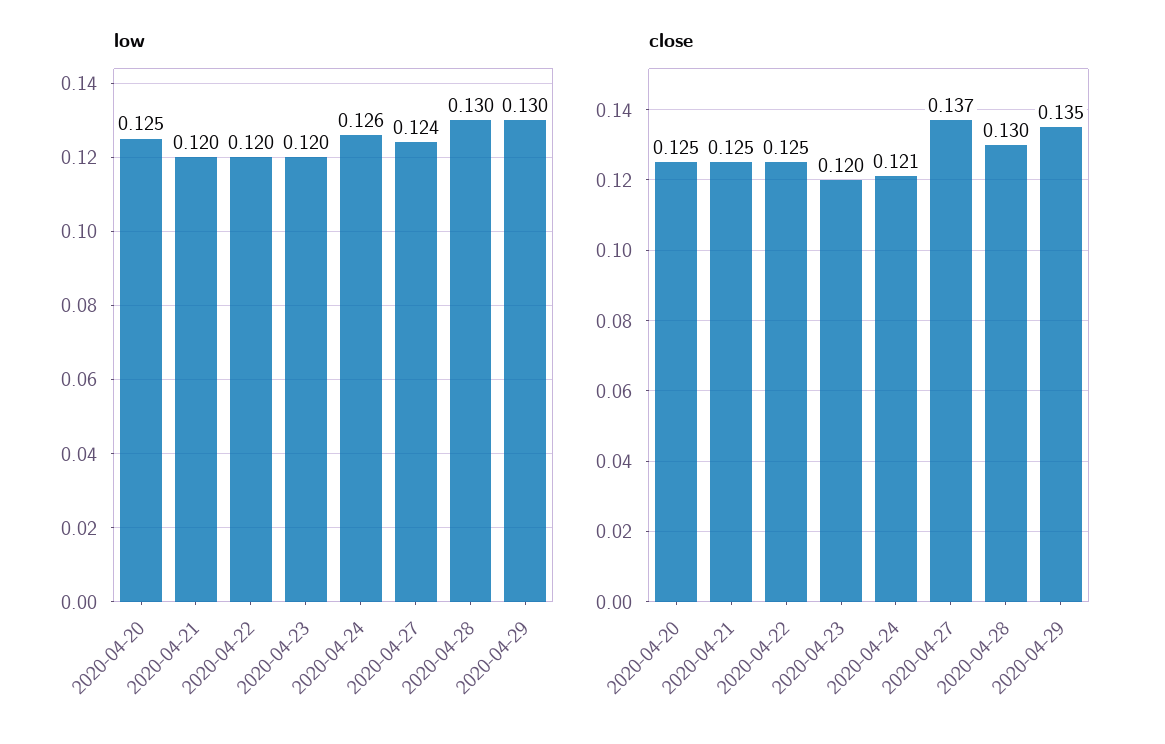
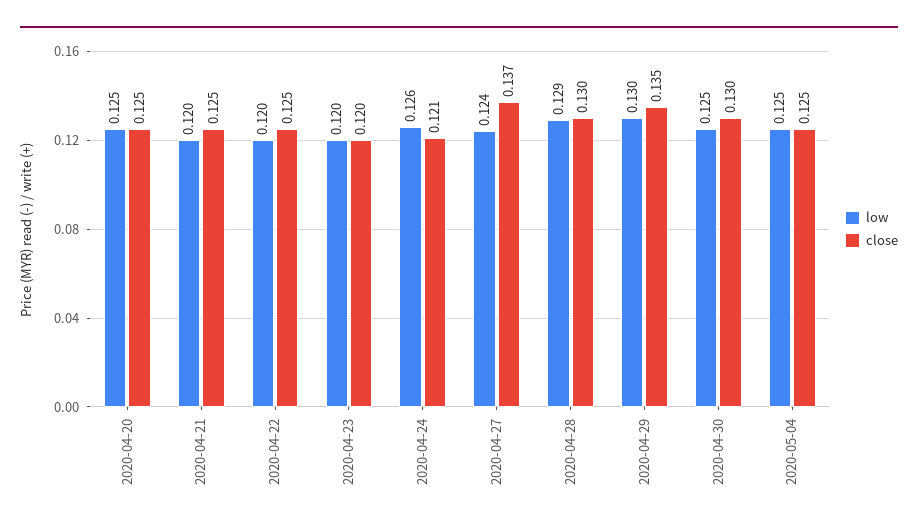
low, 2020-04-28: 0.13 -> 0.129
low, 2020-04-30: none -> 0.125
close, 2020-04-30: none -> 0.13
low, 2020-05-04: none -> 0.125
close, 2020-05-04: none -> 0.125

